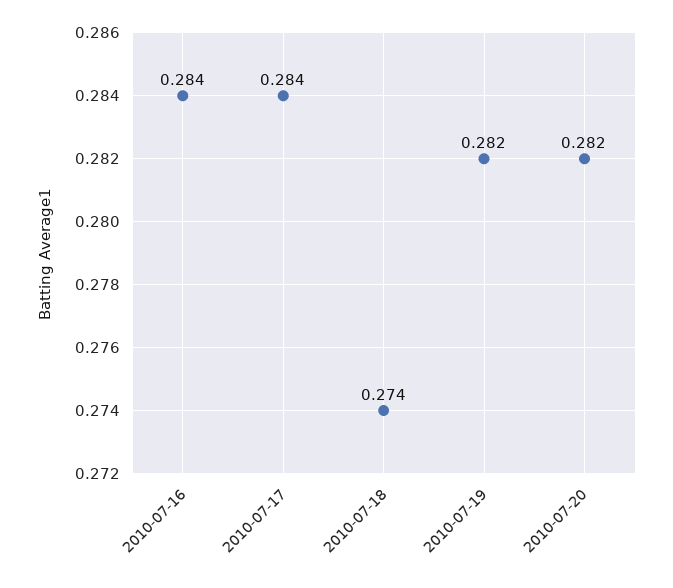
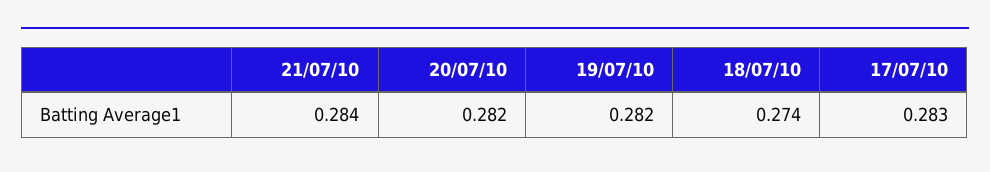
2010-07-16: 0.284 -> none
2010-07-17: 0.284 -> 0.283
21/07/10: none -> 0.284

